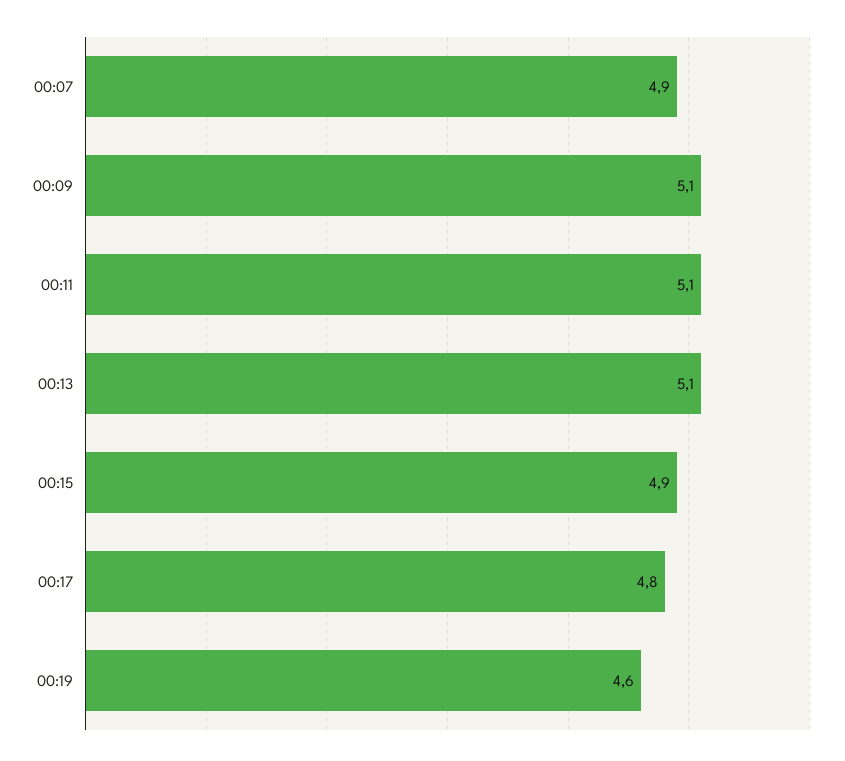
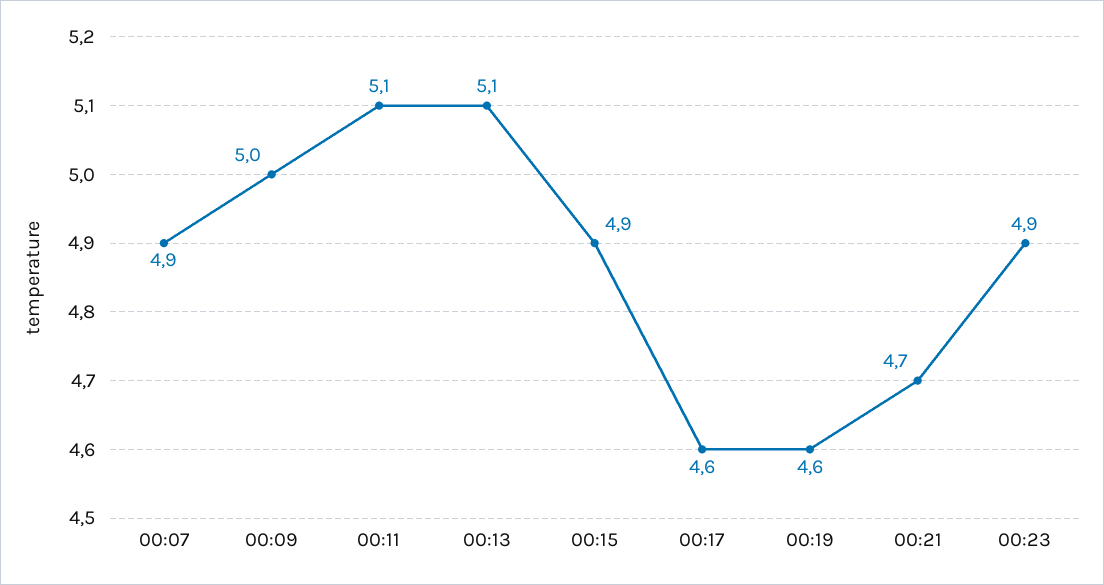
00:09: 5.1 -> 5
00:17: 4.8 -> 4.6
00:21: none -> 4.7
00:23: none -> 4.9

